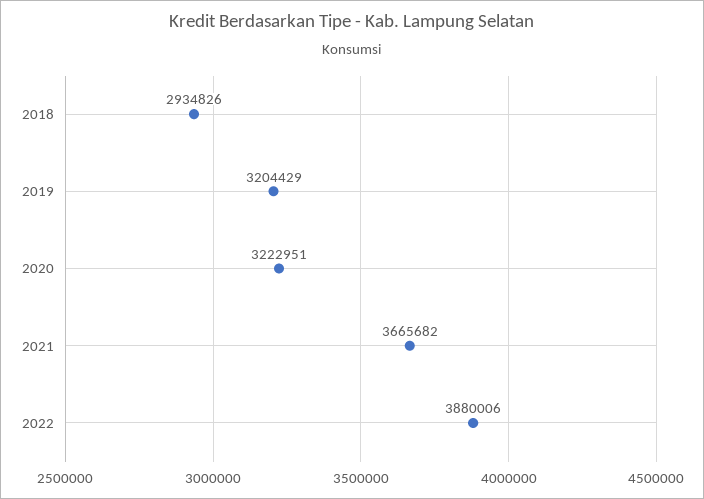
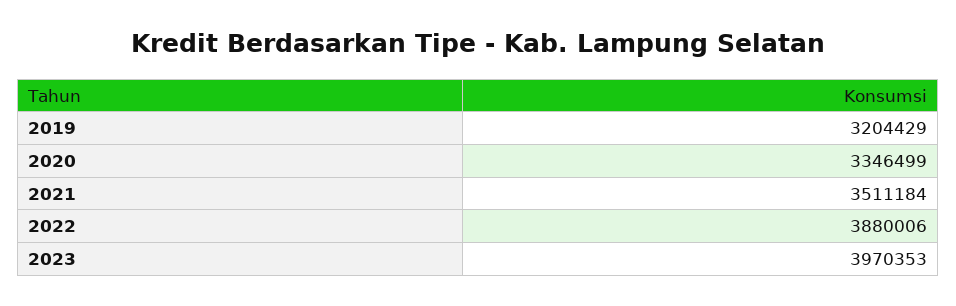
2018: 2934826 -> none
2020: 3222951 -> 3346499
2021: 3665682 -> 3511184
2023: none -> 3970353

